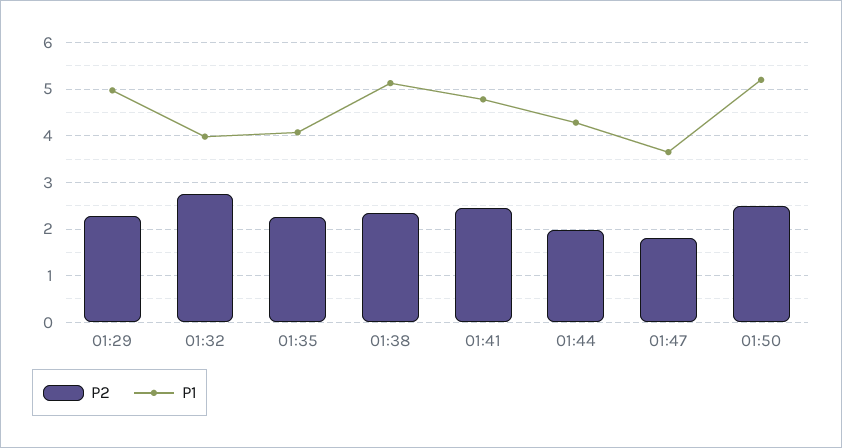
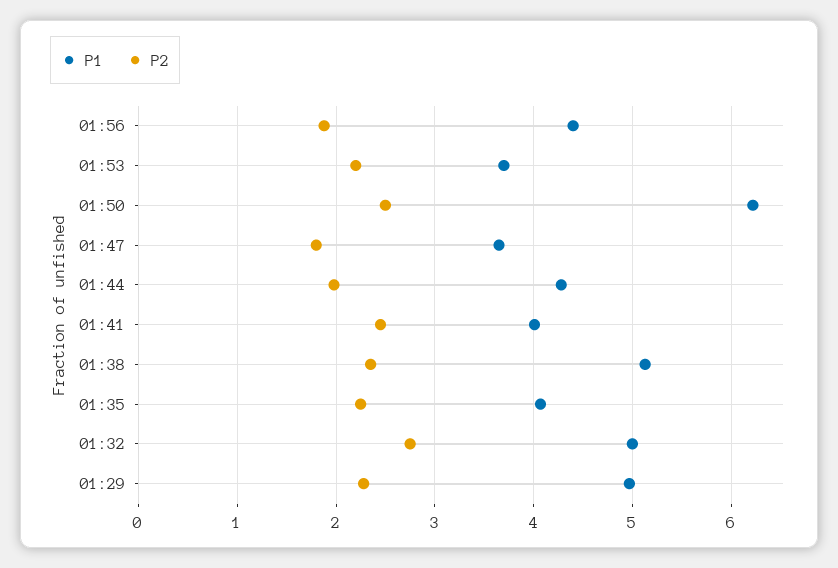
P1, 01:32: 4 -> 5
P1, 01:41: 4.8 -> 4
P1, 01:50: 5.2 -> 6.2
P1, 01:56: none -> 4.4
P2, 01:56: none -> 1.9
P1, 01:53: none -> 3.7
P2, 01:53: none -> 2.2

